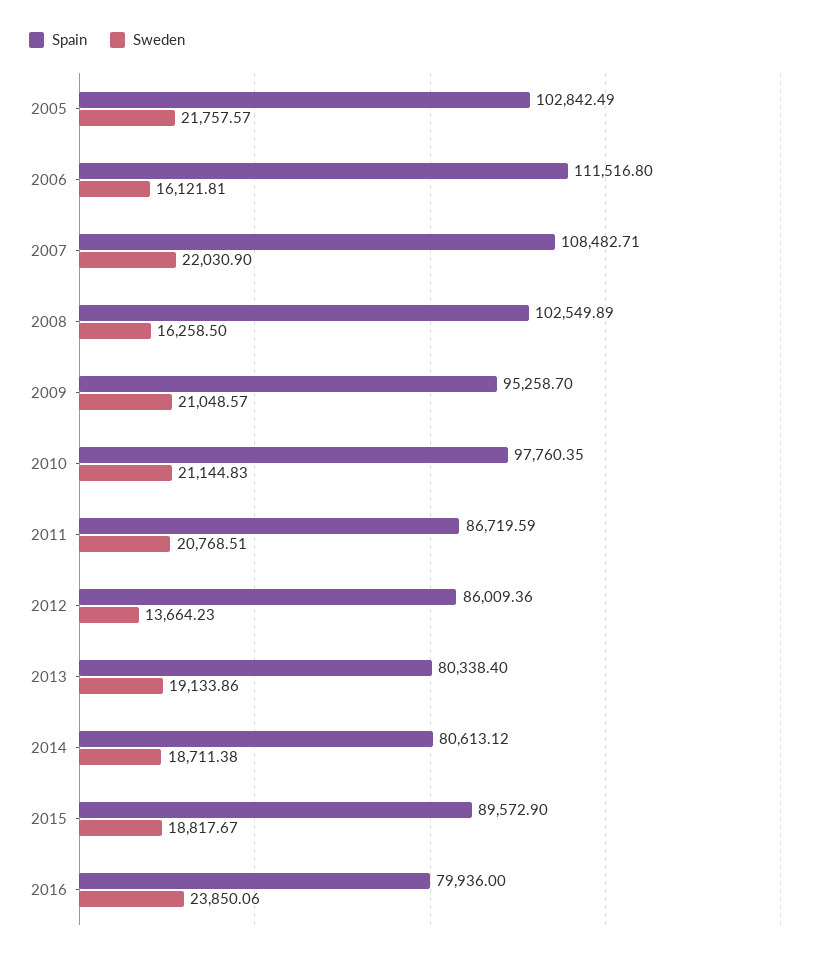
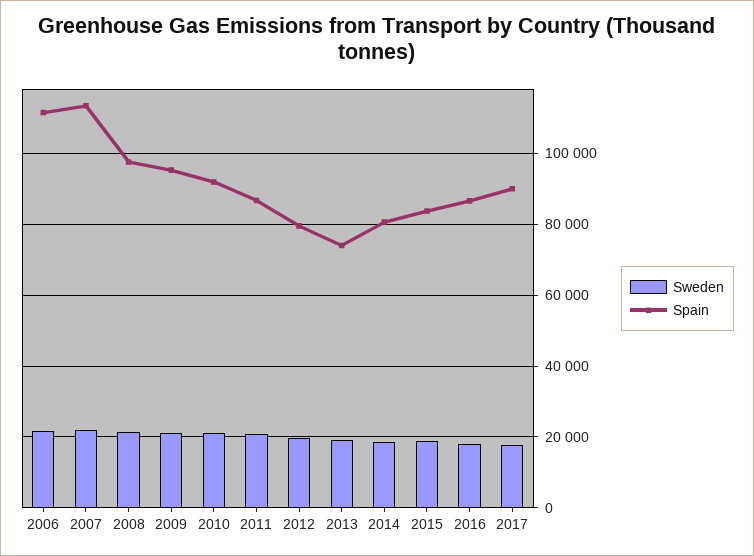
Spain, 2005: 102842.49 -> none
Sweden, 2005: 21757.57 -> none
Sweden, 2006: 16121.81 -> 22000
Spain, 2007: 108482.71 -> 114000
Spain, 2008: 102549.89 -> 98000
Sweden, 2008: 16258.5 -> 22000
Spain, 2010: 97760.35 -> 92000
Spain, 2012: 86009.36 -> 80000
Sweden, 2012: 13664.23 -> 20000
Spain, 2013: 80338.4 -> 74000
Spain, 2015: 89572.9 -> 84000
Spain, 2016: 79936 -> 86000
Sweden, 2016: 23850.06 -> 18000
Sweden, 2017: none -> 18000
Spain, 2017: none -> 90000

